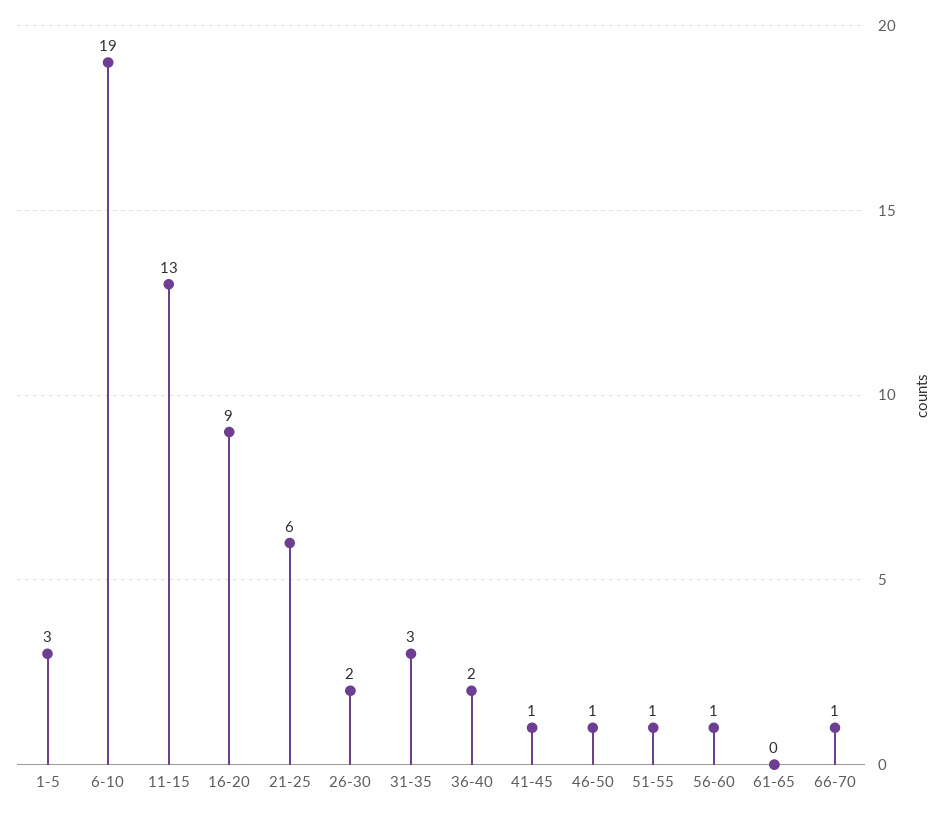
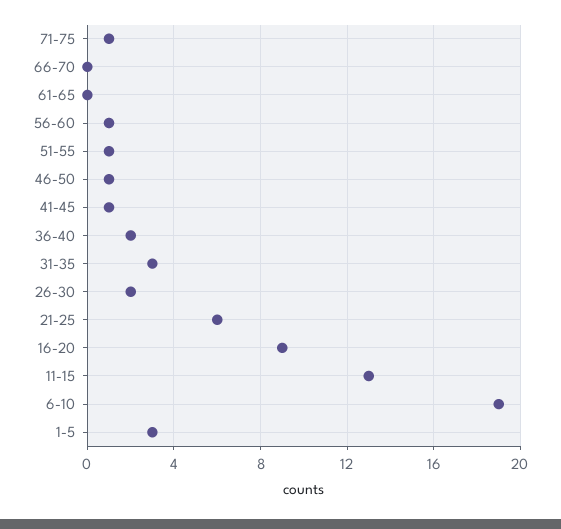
66-70: 1 -> 0
71-75: none -> 1

